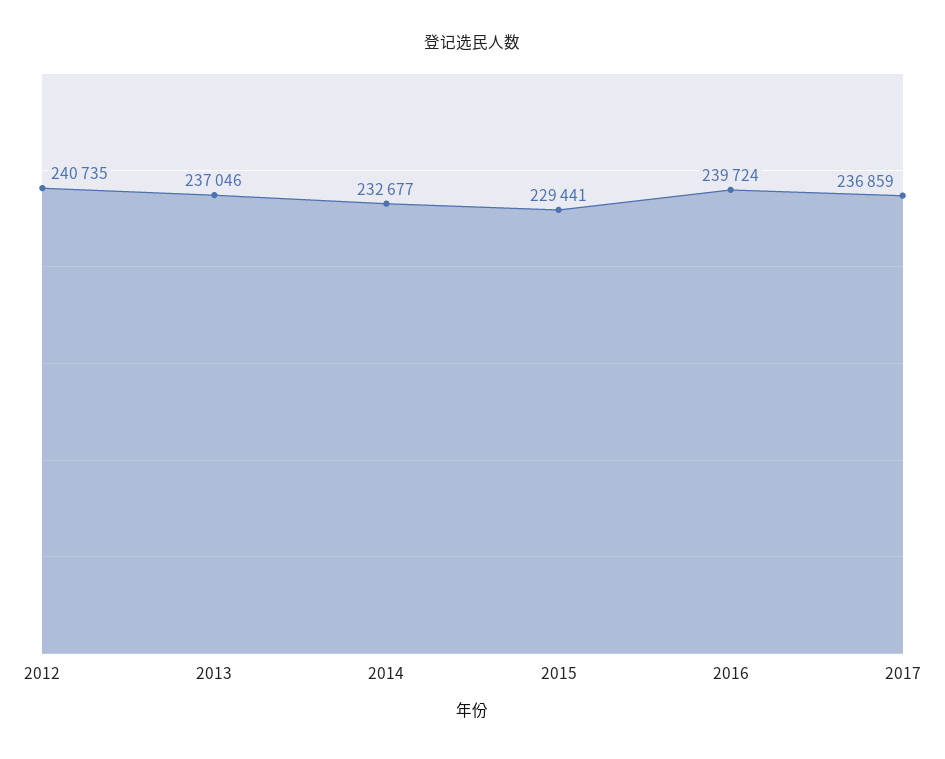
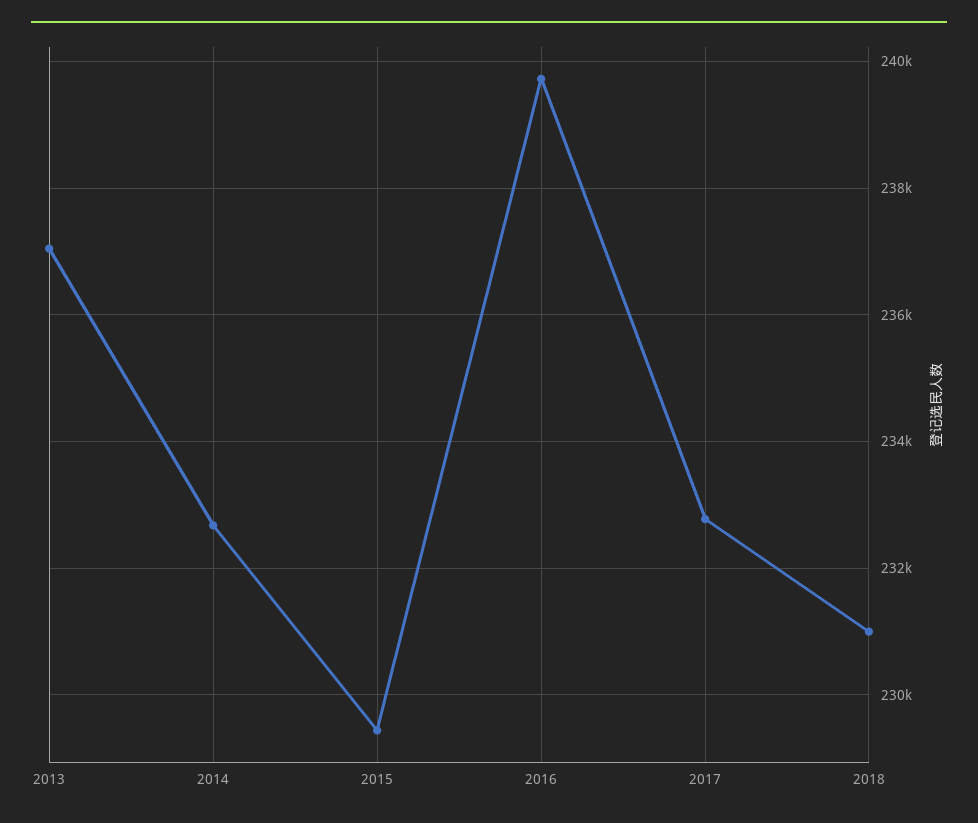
2012: 240735 -> none
2017: 236859 -> 232800
2018: none -> 231000

